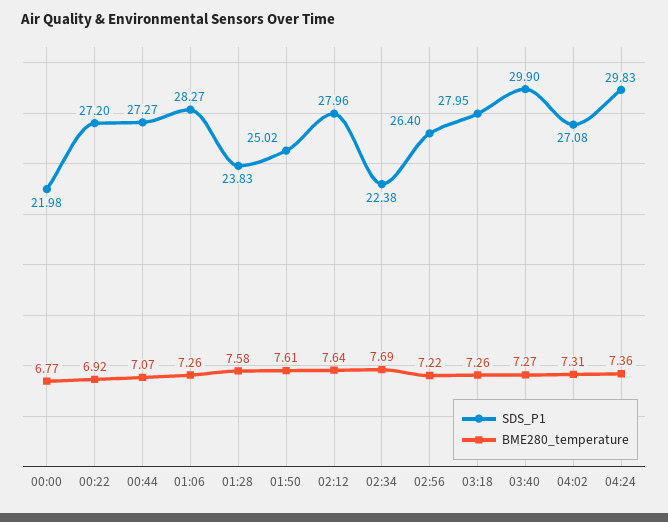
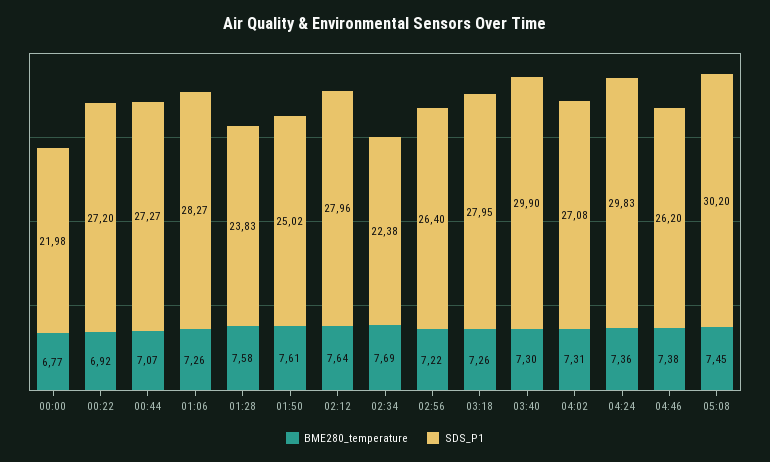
BME280_temperature, 03:40: 7.27 -> 7.3
BME280_temperature, 04:46: none -> 7.38
SDS_P1, 04:46: none -> 26.2
BME280_temperature, 05:08: none -> 7.45
SDS_P1, 05:08: none -> 30.2

